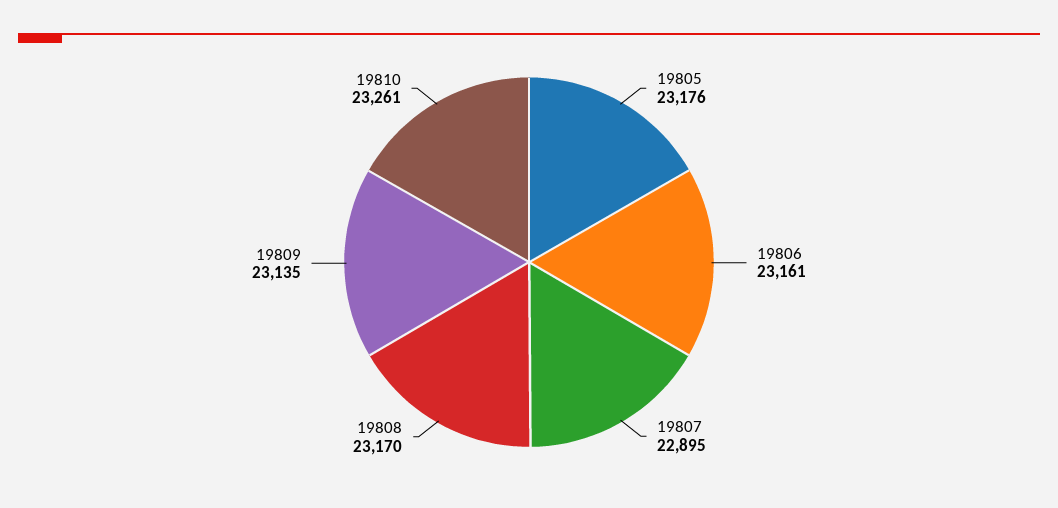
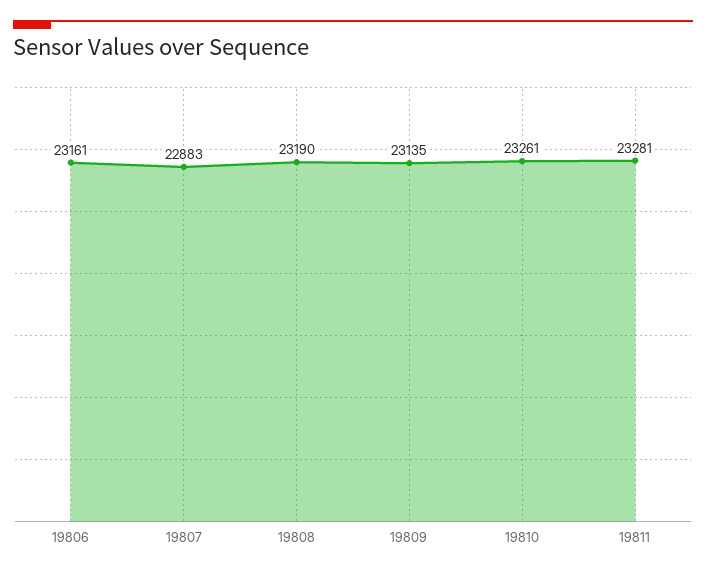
19805: 23176 -> none
19807: 22895 -> 22883
19808: 23170 -> 23190
19811: none -> 23281

